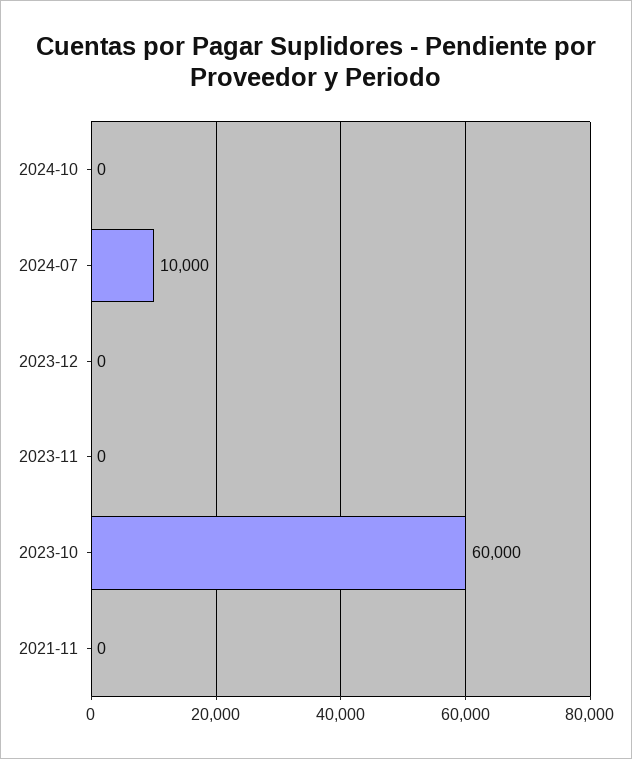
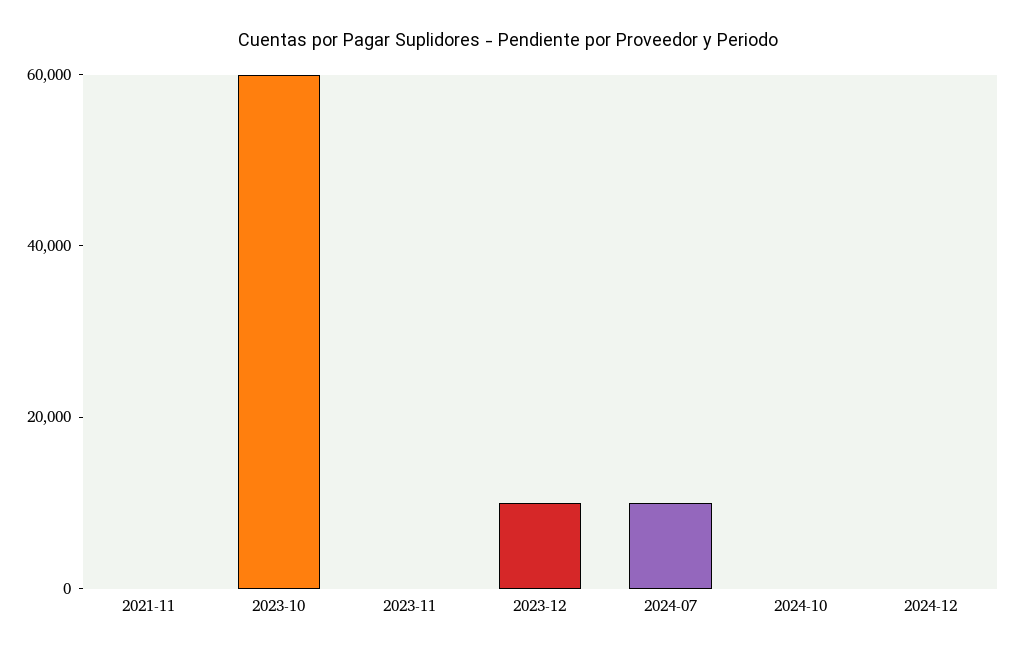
2023-12: 0 -> 10000
2024-12: none -> 0

